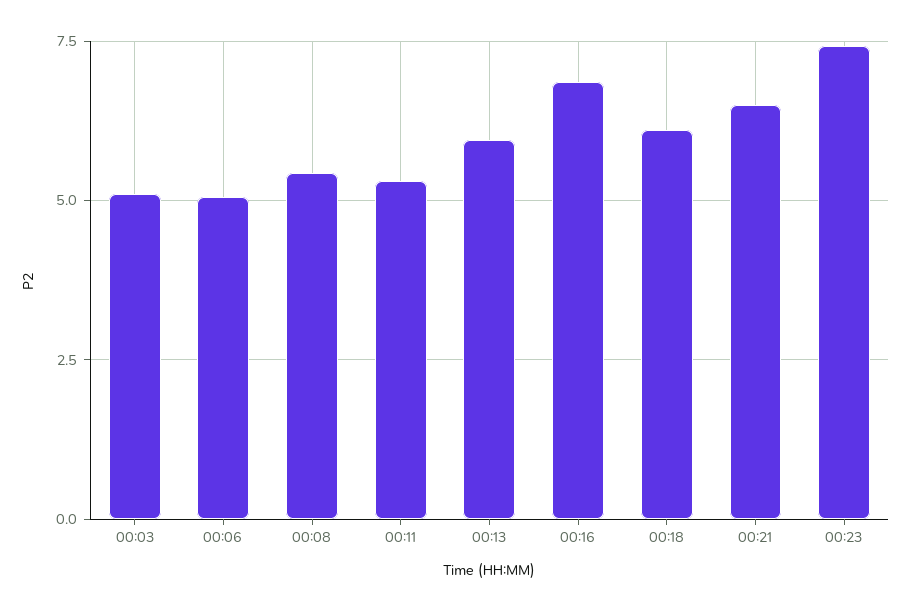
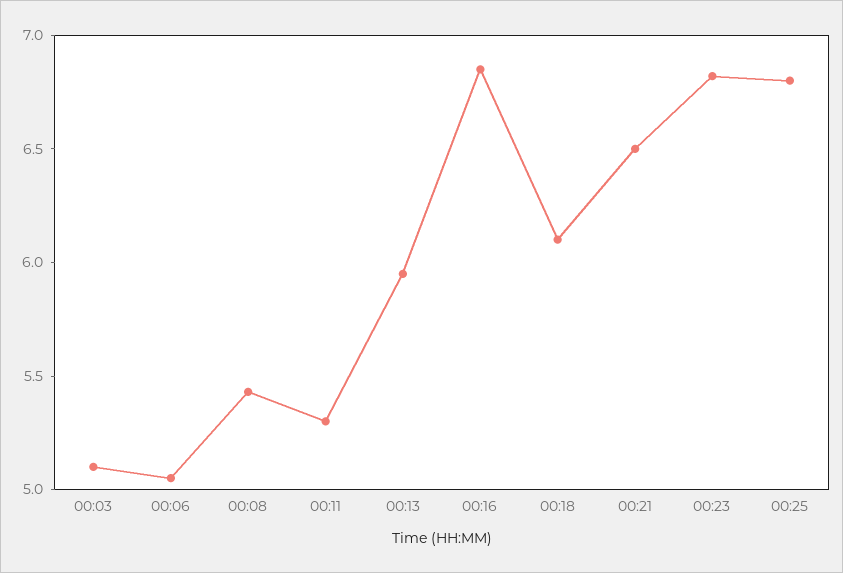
00:23: 7.5 -> 6.8
00:25: none -> 6.8

